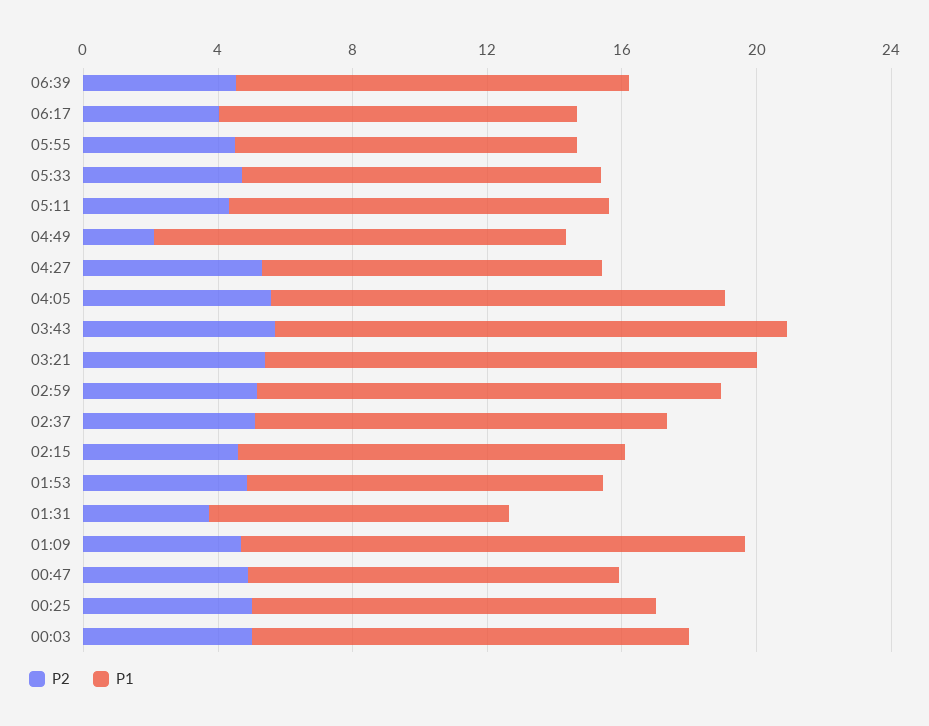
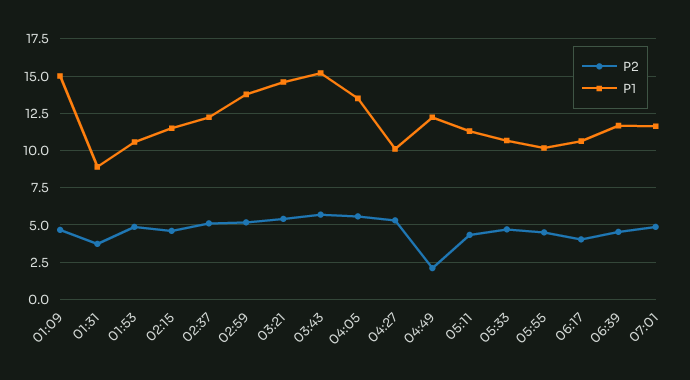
P2, 00:47: 5 -> none
P1, 00:47: 11 -> none
P2, 00:25: 5 -> none
P1, 00:25: 12 -> none
P2, 00:03: 5 -> none
P1, 00:03: 13 -> none
P2, 07:01: none -> 5
P1, 07:01: none -> 11.5

